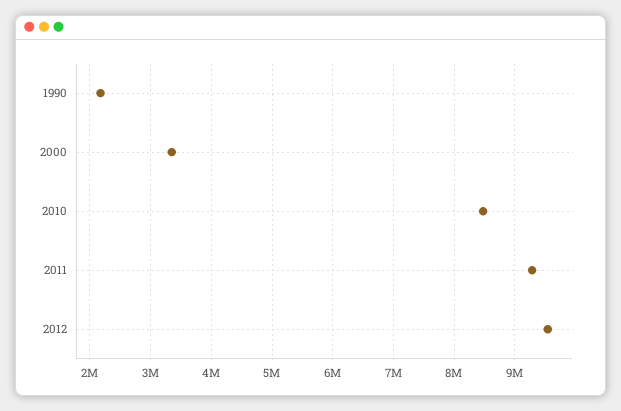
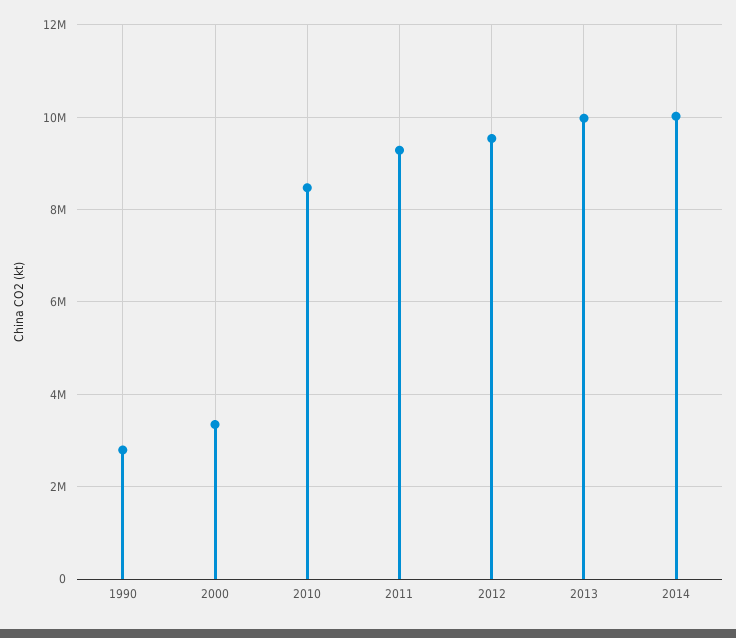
1990: 2200000 -> 2800000
2013: none -> 10000000
2014: none -> 10000000

